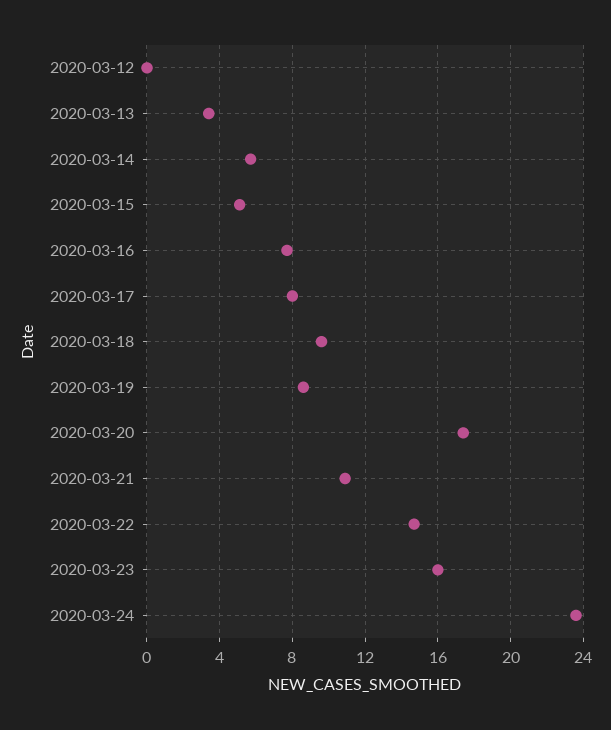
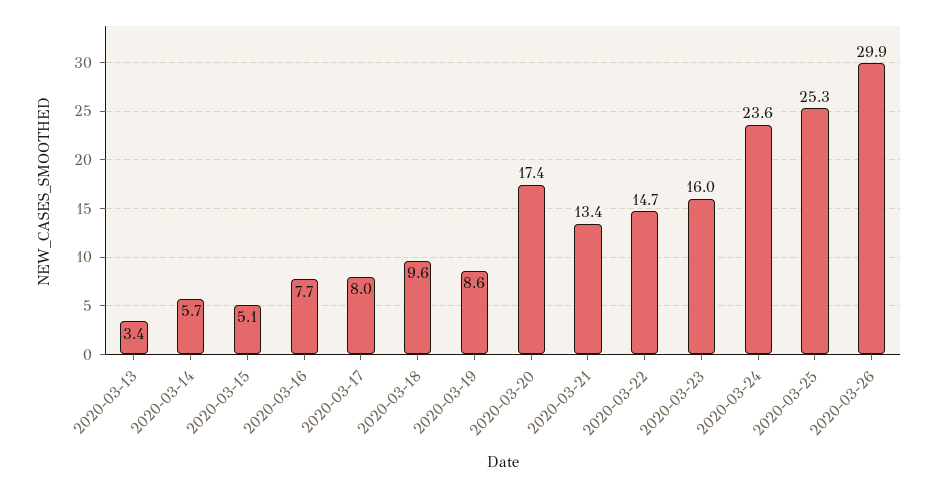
2020-03-12: 0 -> none
2020-03-21: 11 -> 13.4
2020-03-25: none -> 25.3
2020-03-26: none -> 29.9

